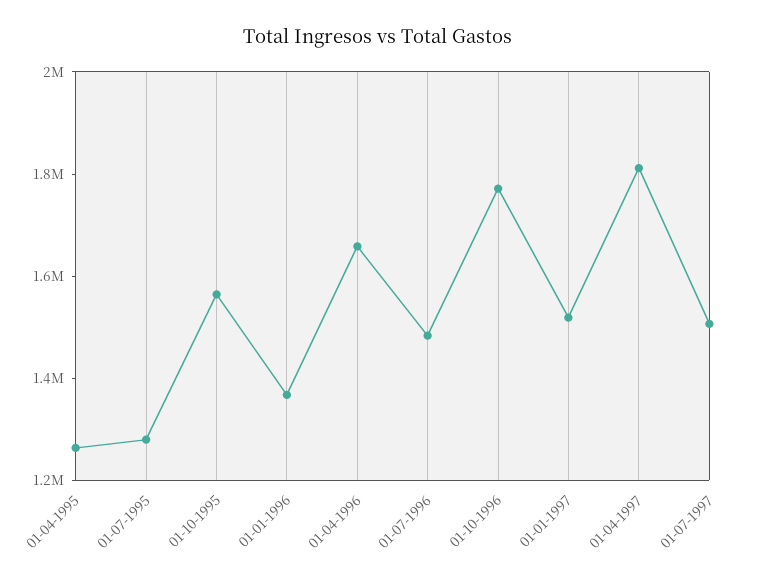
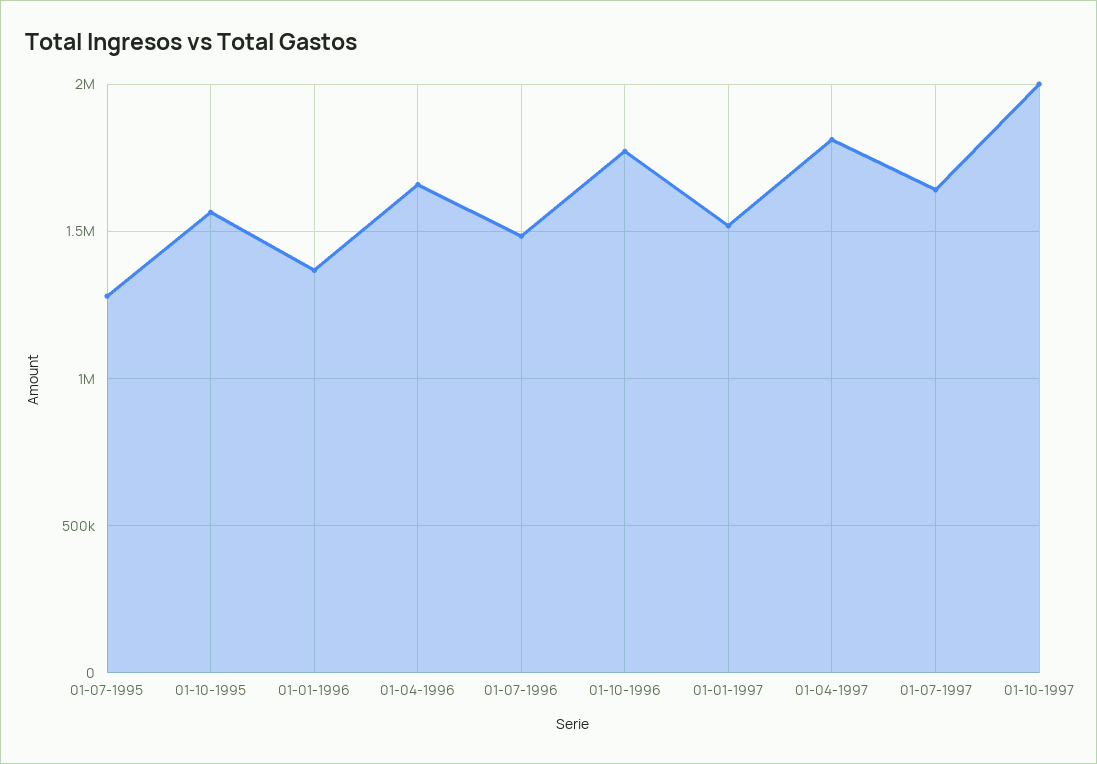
01-04-1995: 1250000 -> none
01-07-1997: 1500000 -> 1650000
01-10-1997: none -> 2000000

